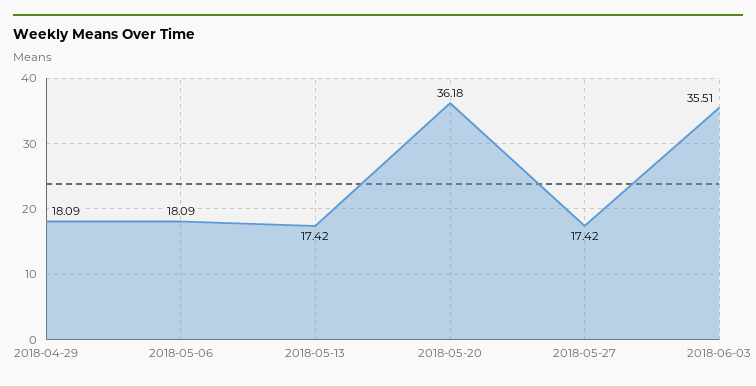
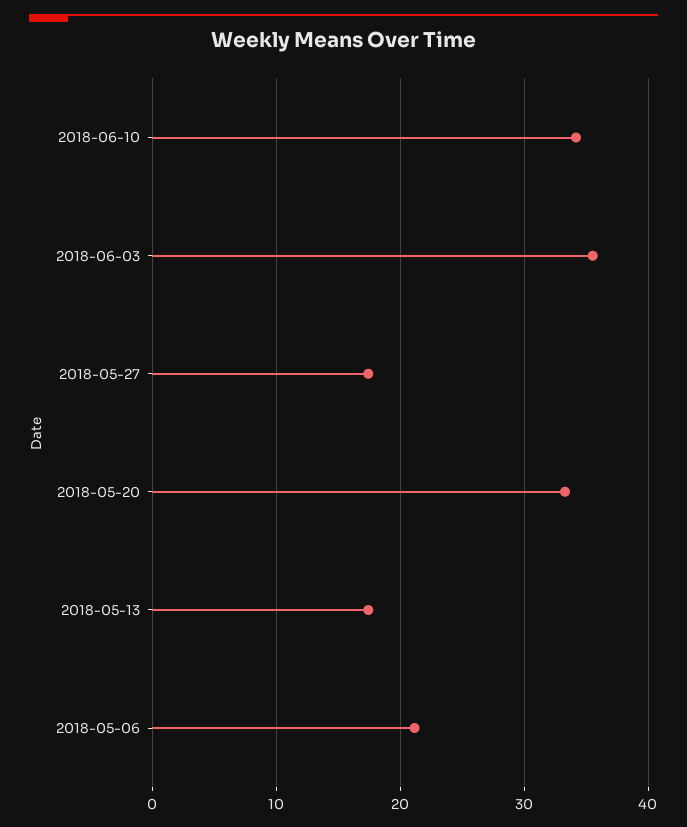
2018-04-29: 18.09 -> none
2018-05-06: 18.09 -> 21
2018-05-20: 36.18 -> 33
2018-06-10: none -> 34

